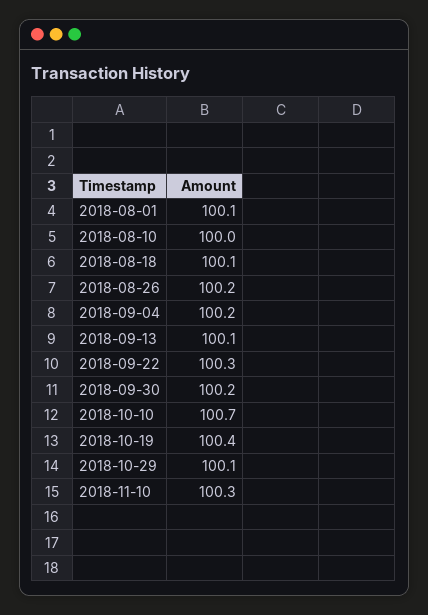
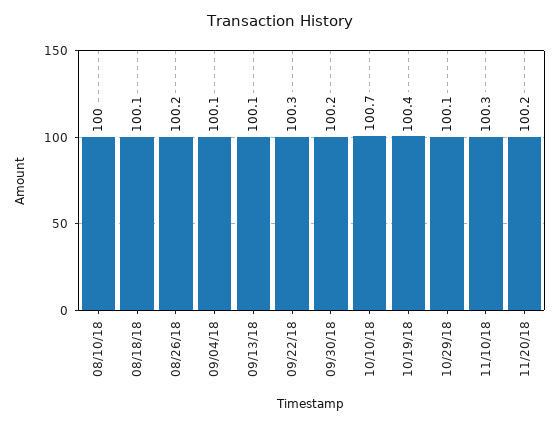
2018-08-01: 100.1 -> none
2018-09-04: 100.2 -> 100.1
11/20/18: none -> 100.2

